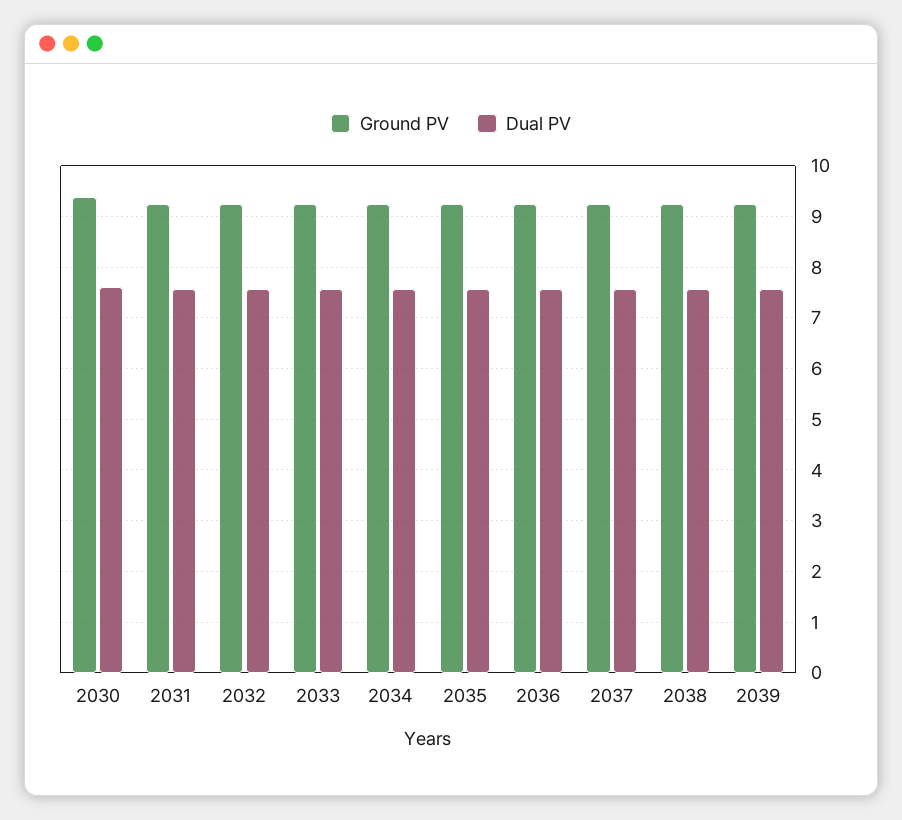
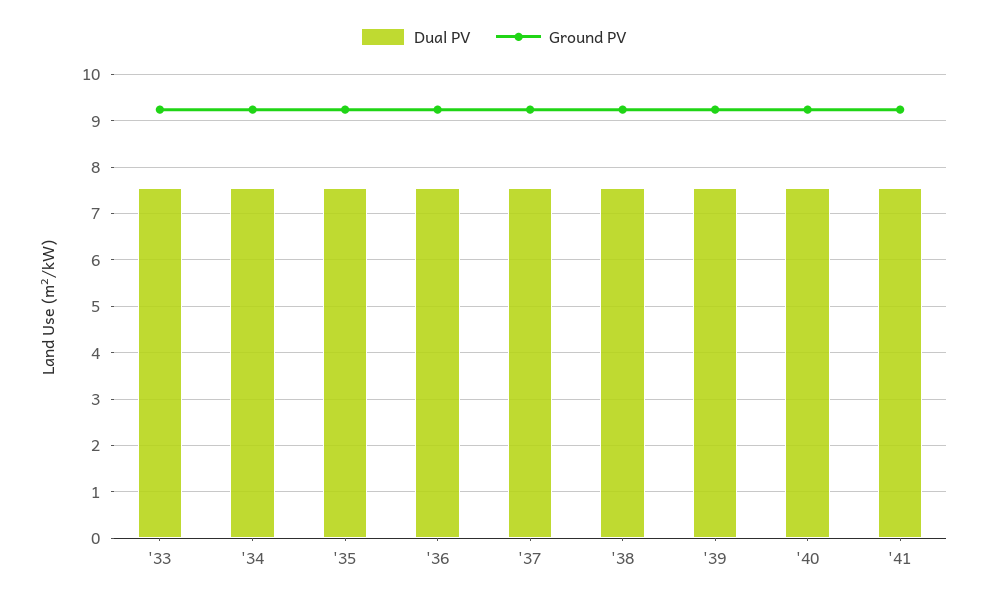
Ground PV, 2030: 9.4 -> none
Dual PV, 2030: 7.6 -> none
Ground PV, 2031: 9.2 -> none
Dual PV, 2031: 7.6 -> none
Ground PV, 2032: 9.2 -> none
Dual PV, 2032: 7.6 -> none
Dual PV, '40: none -> 7.6
Ground PV, '40: none -> 9.2
Dual PV, '41: none -> 7.6
Ground PV, '41: none -> 9.2

